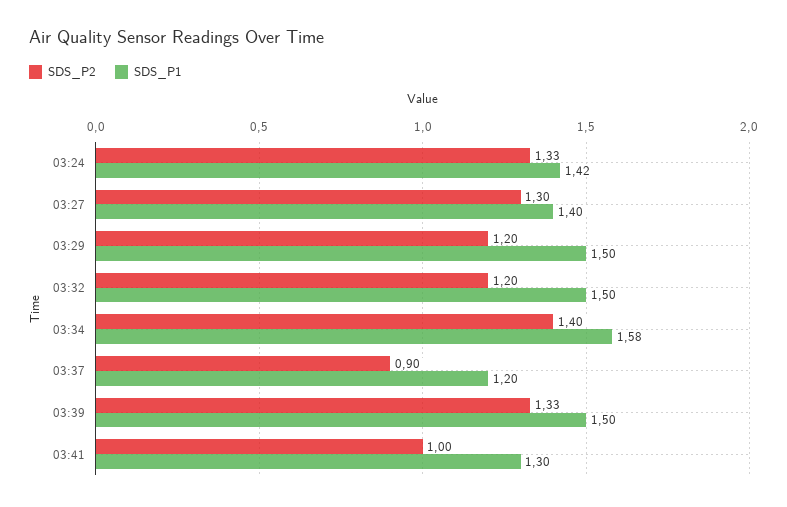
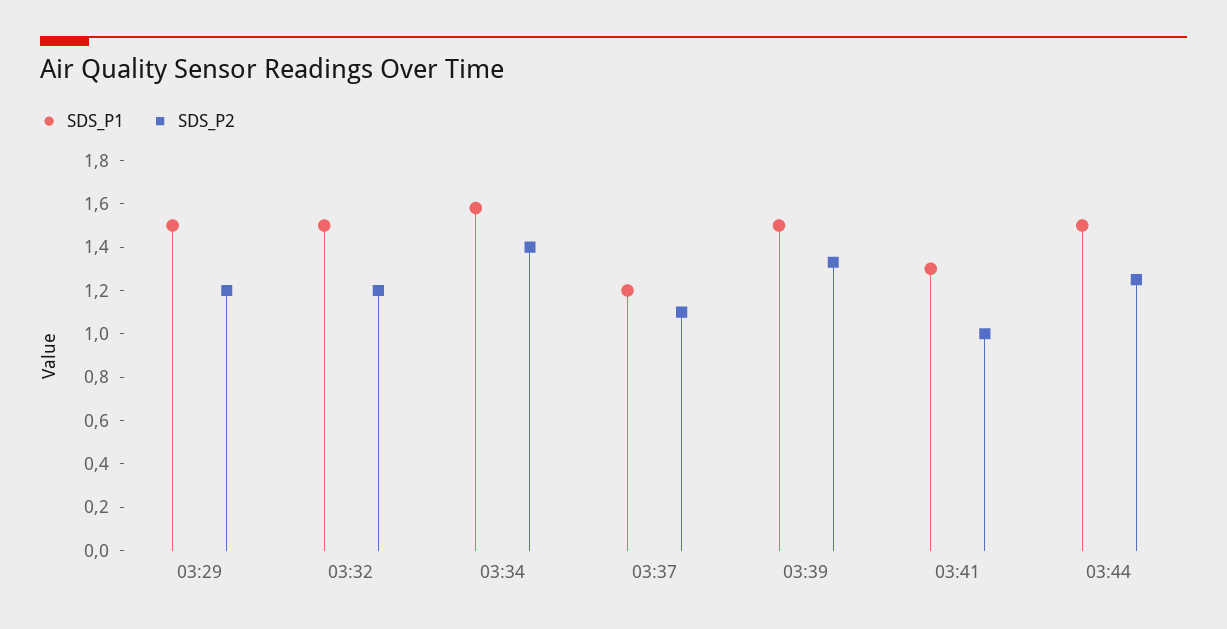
SDS_P2, 03:24: 1.33 -> none
SDS_P1, 03:24: 1.42 -> none
SDS_P2, 03:27: 1.3 -> none
SDS_P1, 03:27: 1.4 -> none
SDS_P2, 03:37: 0.9 -> 1.1
SDS_P1, 03:44: none -> 1.5
SDS_P2, 03:44: none -> 1.25

